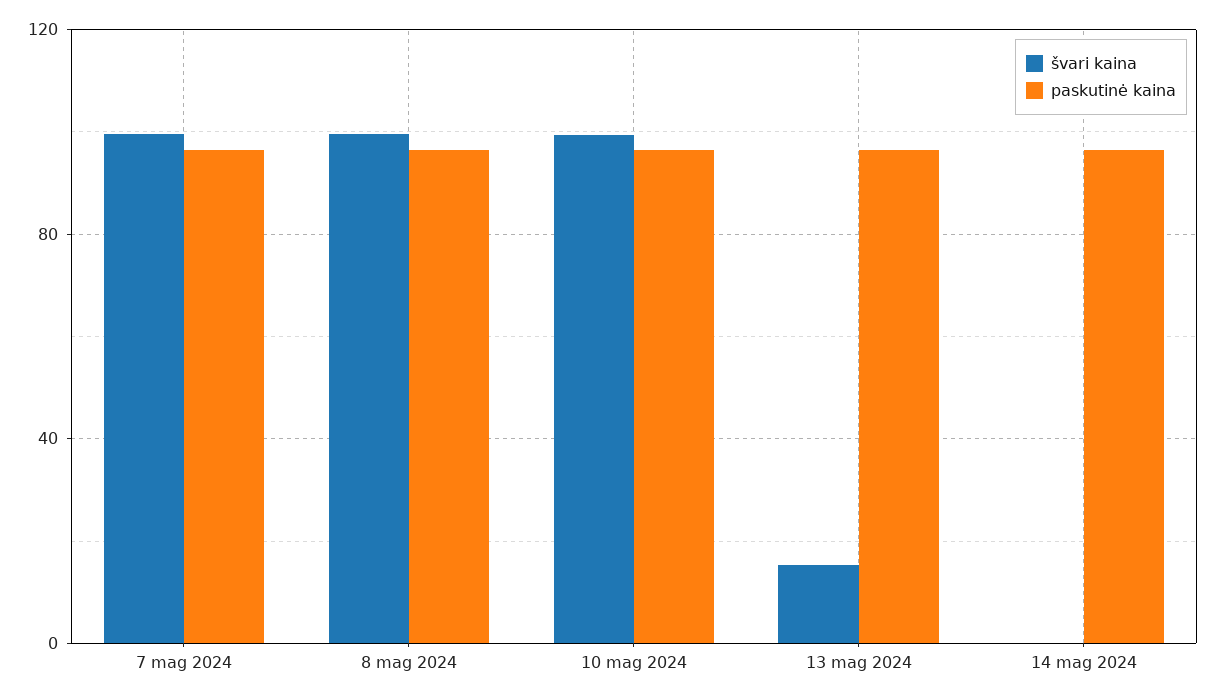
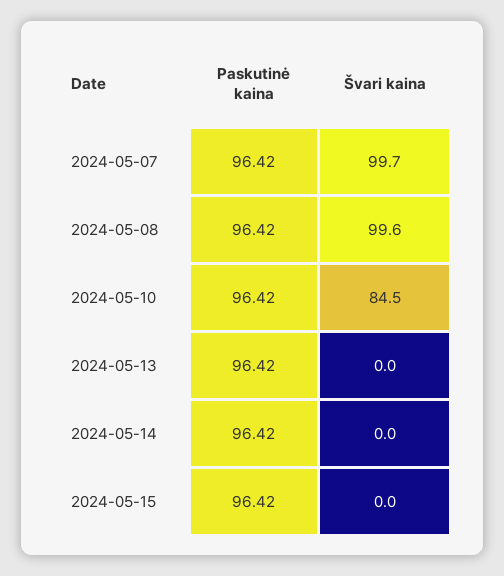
švari kaina, 10 mag 2024: 100 -> 84.5
švari kaina, 13 mag 2024: 15 -> 0
paskutinė kaina, 2024-05-15: none -> 96.42
švari kaina, 2024-05-15: none -> 0

